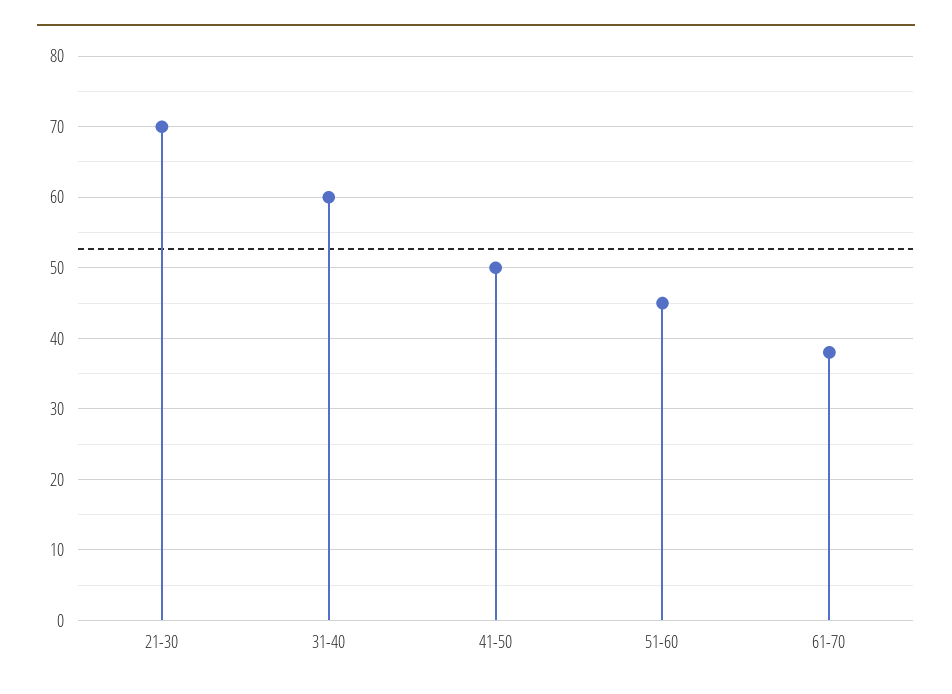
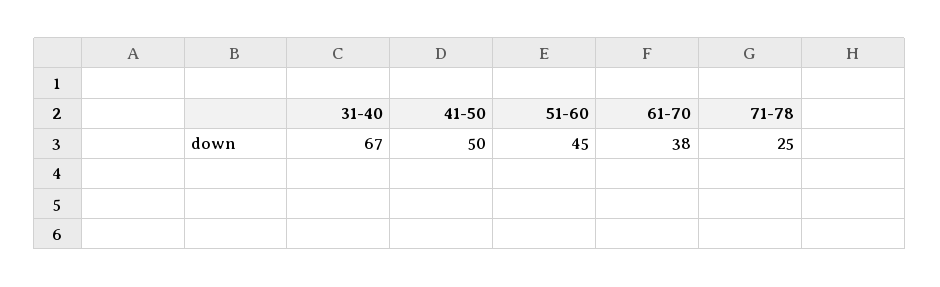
21-30: 70 -> none
31-40: 60 -> 67
71-78: none -> 25

